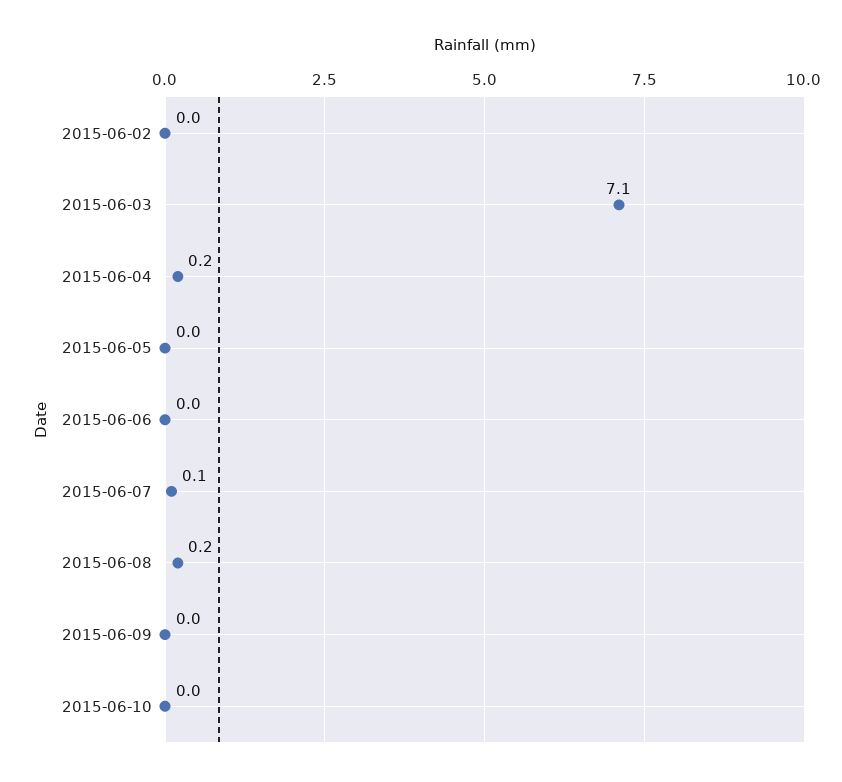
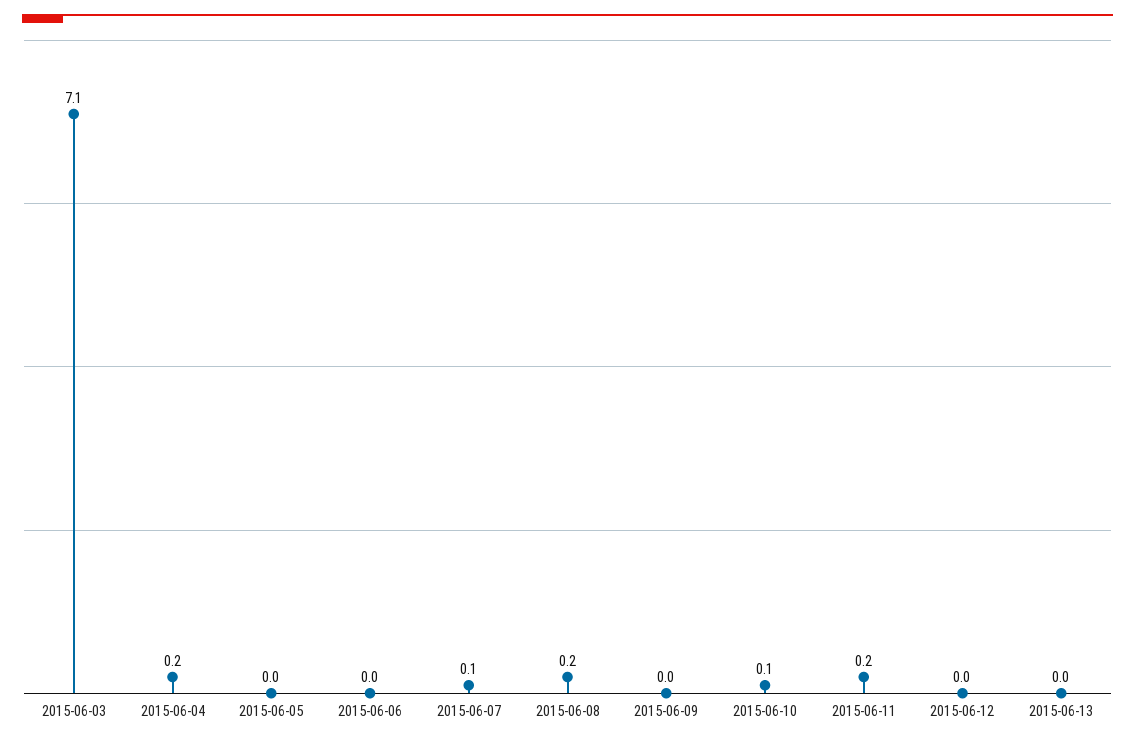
2015-06-02: 0 -> none
2015-06-10: 0 -> 0.1
2015-06-11: none -> 0.2
2015-06-12: none -> 0
2015-06-13: none -> 0

